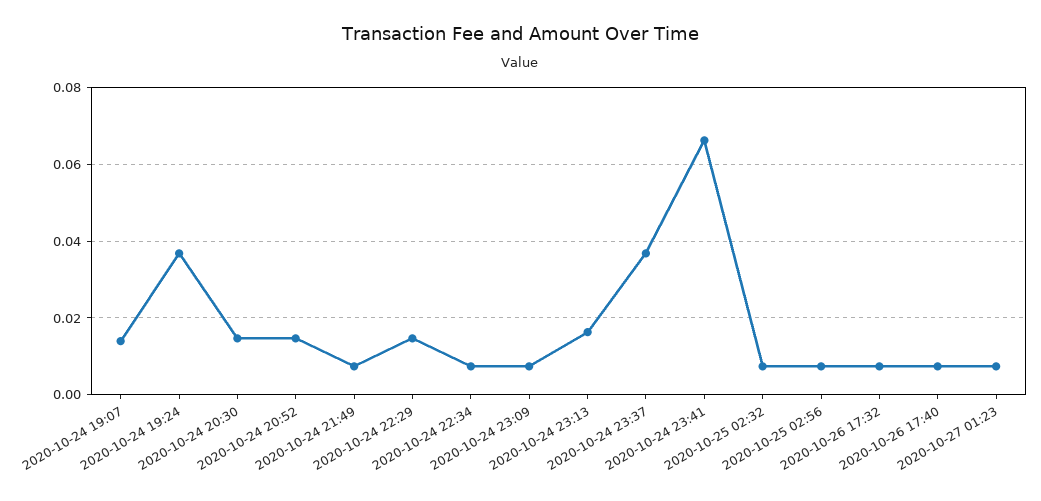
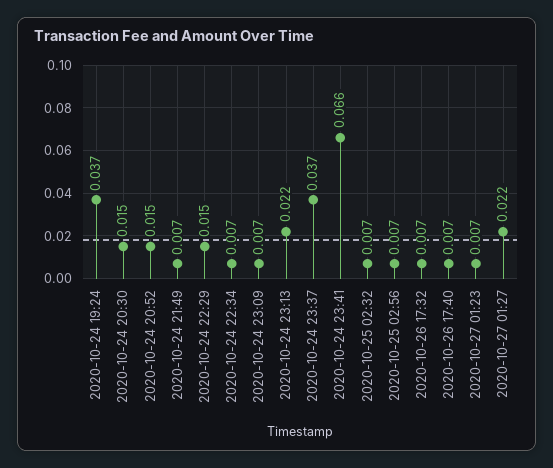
2020-10-24 19:07: 0.014 -> none
2020-10-24 23:13: 0.016 -> 0.022
2020-10-27 01:27: none -> 0.022

